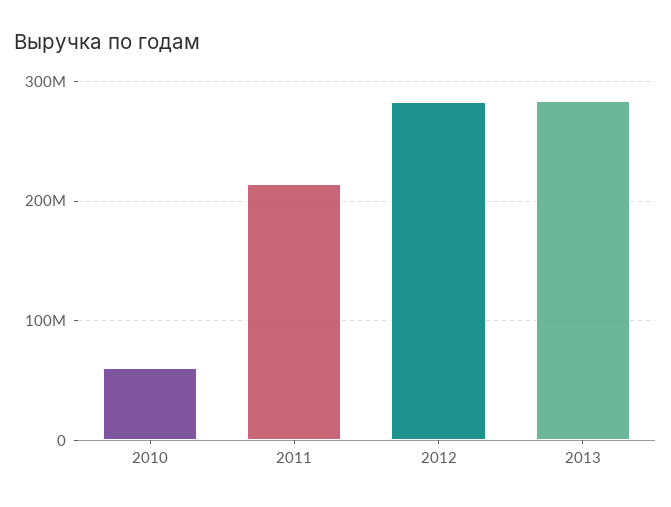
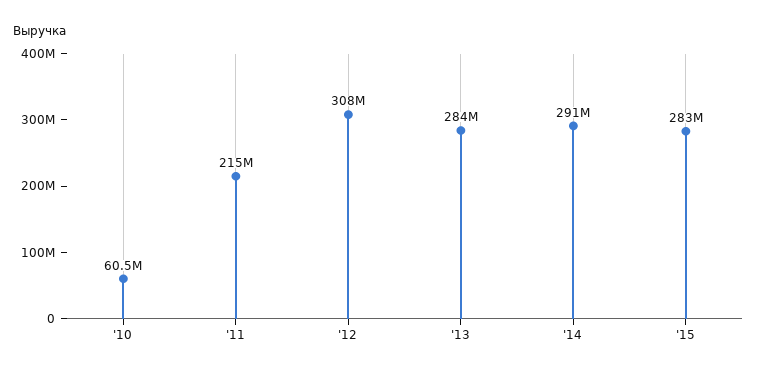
2012: 280000000 -> 308000000
'14: none -> 291000000
'15: none -> 283000000

